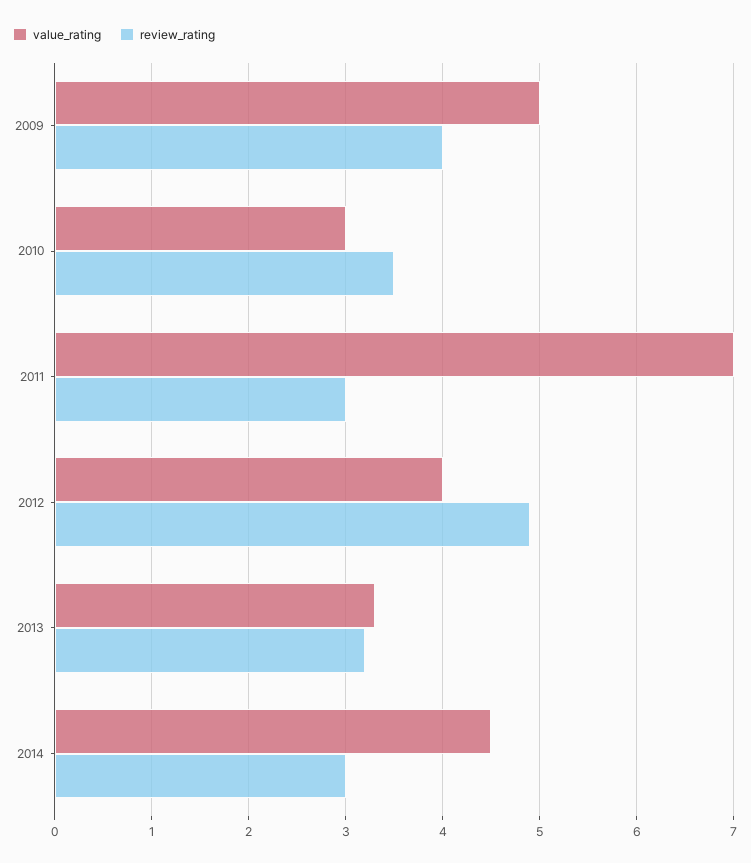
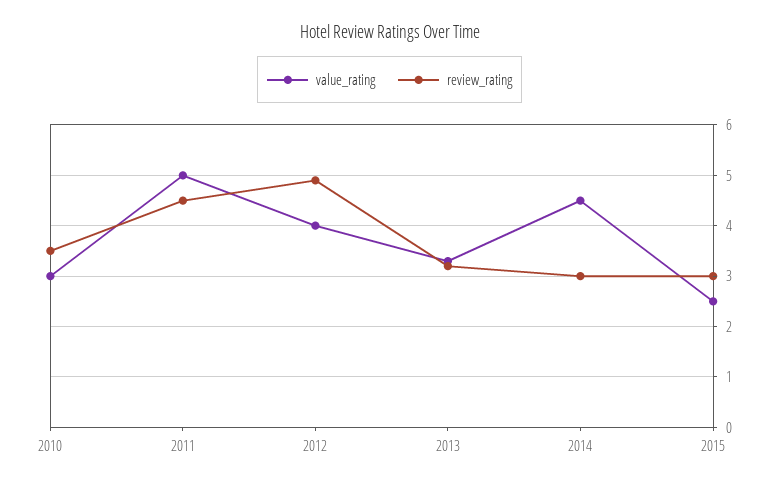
value_rating, 2009: 5 -> none
review_rating, 2009: 4 -> none
value_rating, 2011: 7 -> 5
review_rating, 2011: 3 -> 4.5
value_rating, 2015: none -> 2.5
review_rating, 2015: none -> 3

